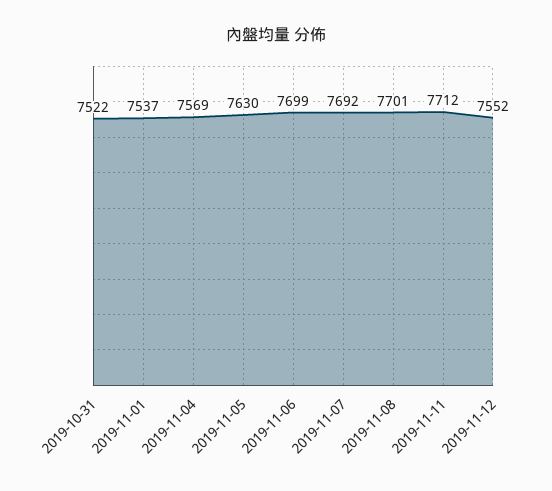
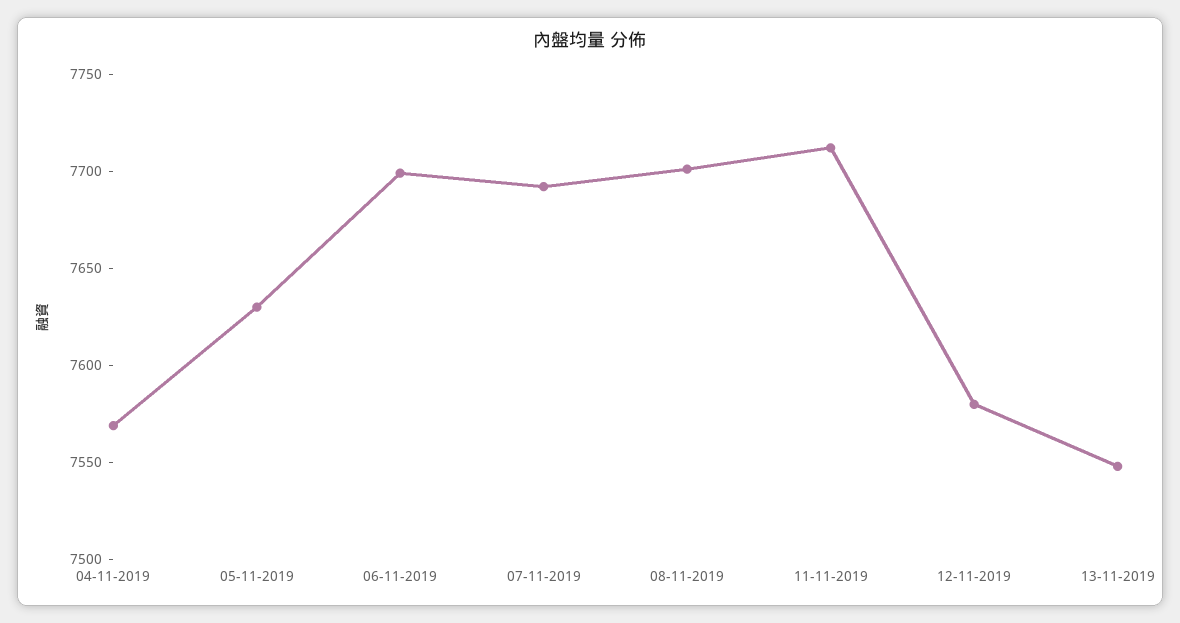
2019-10-31: 7522 -> none
2019-11-01: 7537 -> none
2019-11-12: 7552 -> 7580
13-11-2019: none -> 7550

